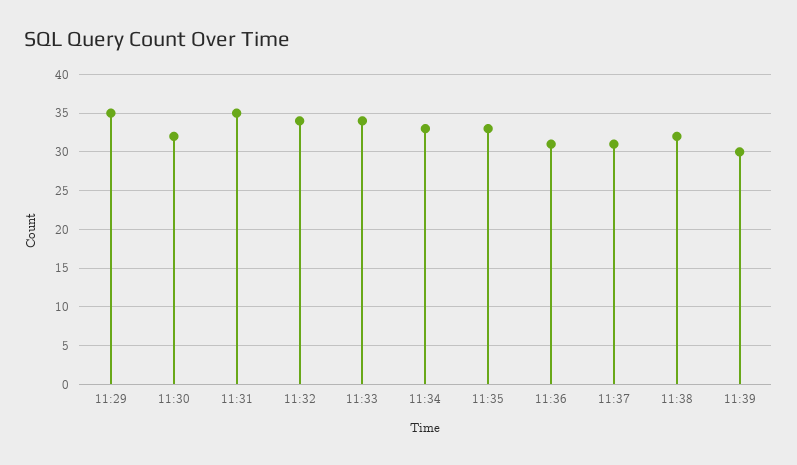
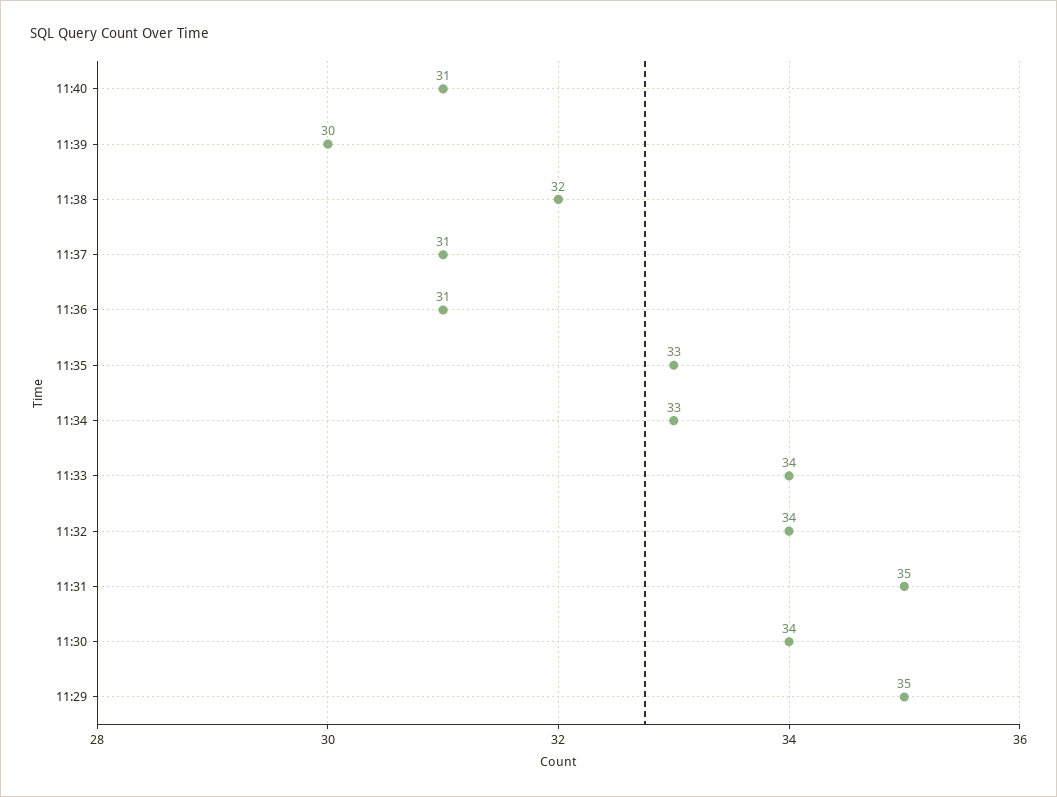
11:30: 32 -> 34
11:40: none -> 31

